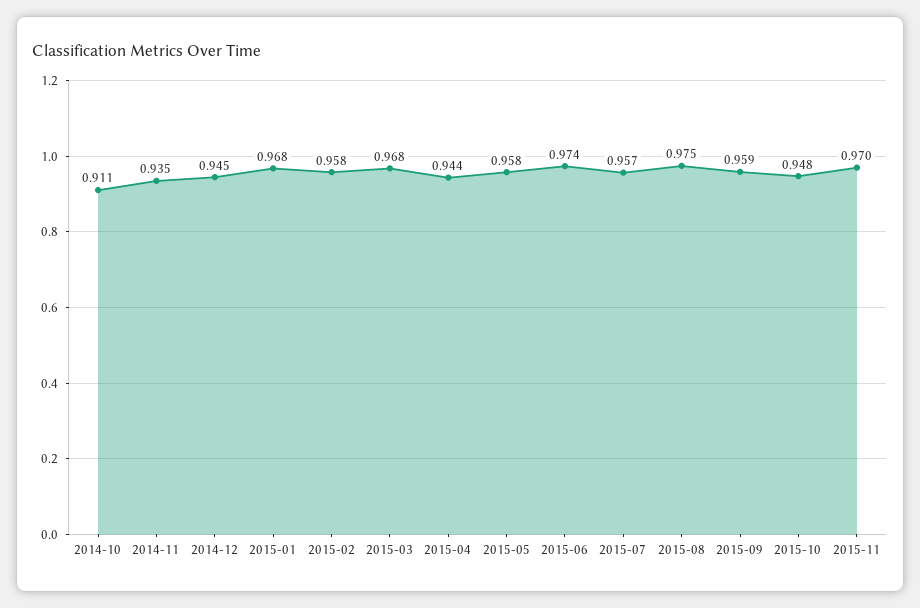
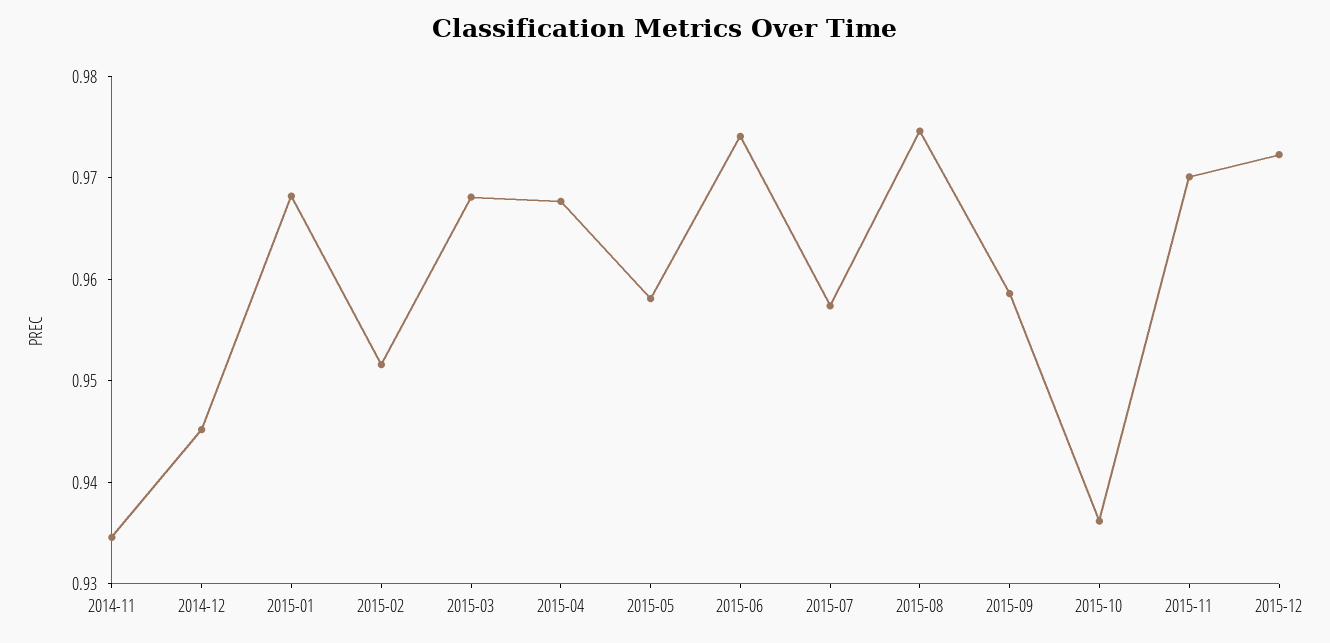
2014-10: 0.911 -> none
2015-02: 0.958 -> 0.952
2015-04: 0.944 -> 0.968
2015-10: 0.948 -> 0.936
2015-12: none -> 0.972

